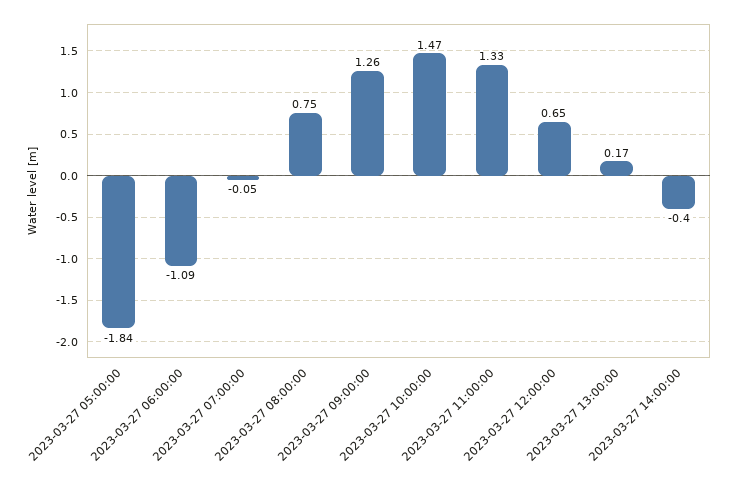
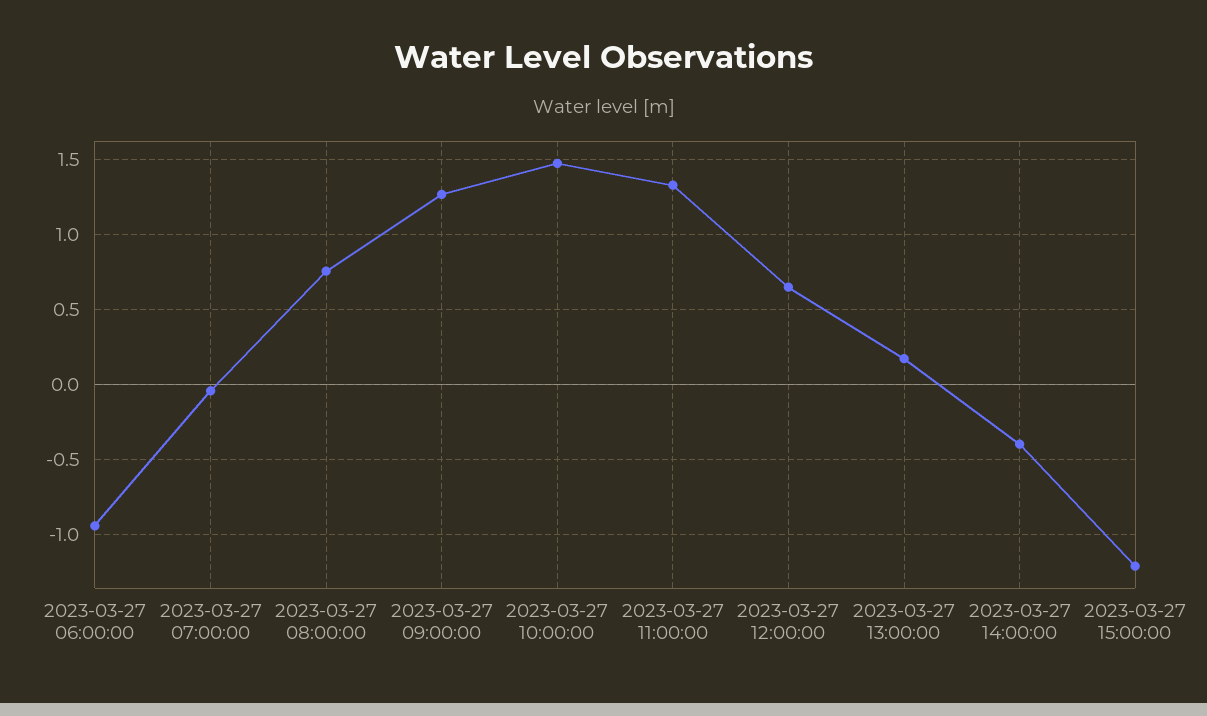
2023-03-27 05:00:00: -1.84 -> none
2023-03-27 06:00:00: -1.09 -> -0.95
2023-03-27 15:00:00: none -> -1.2

